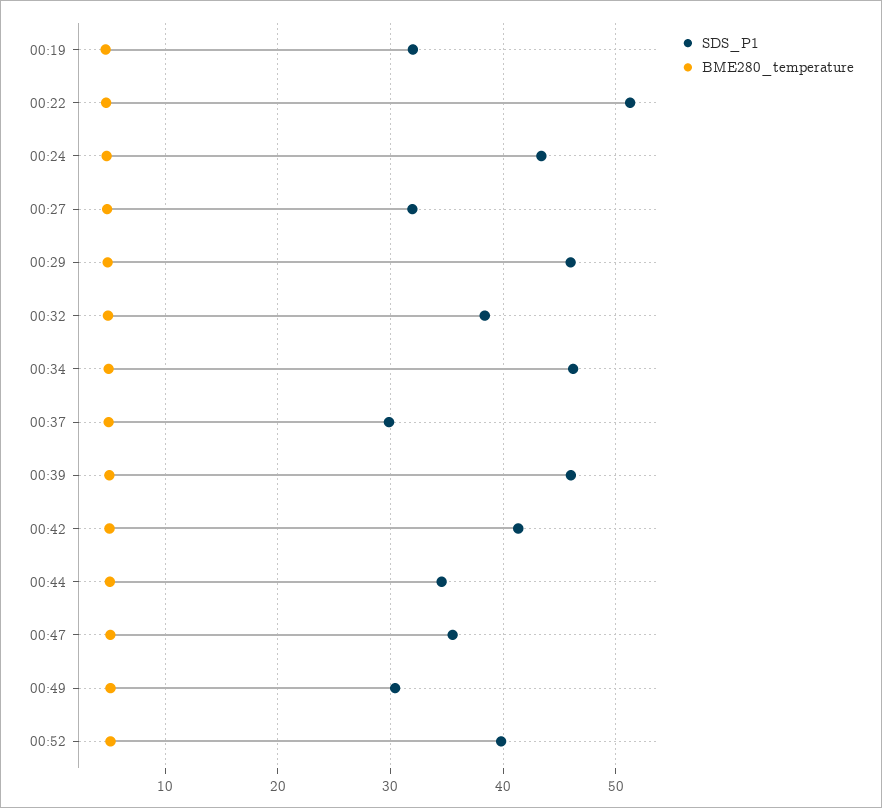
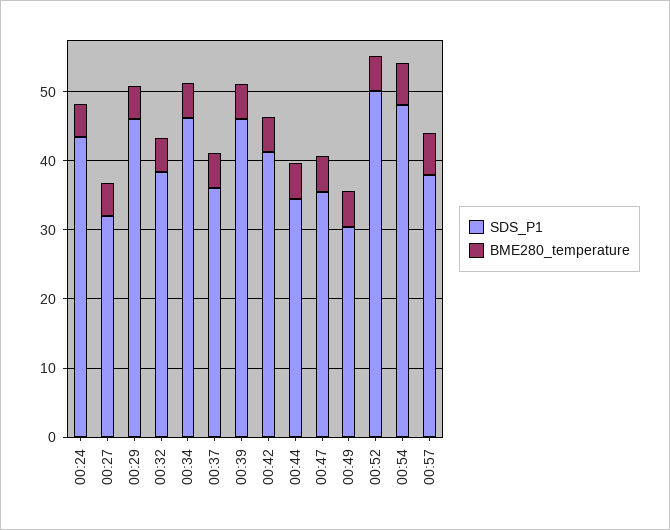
SDS_P1, 00:19: 32 -> none
BME280_temperature, 00:19: 5 -> none
SDS_P1, 00:22: 51 -> none
BME280_temperature, 00:22: 5 -> none
SDS_P1, 00:37: 30 -> 36
SDS_P1, 00:52: 40 -> 50
SDS_P1, 00:54: none -> 48
BME280_temperature, 00:54: none -> 6
SDS_P1, 00:57: none -> 38
BME280_temperature, 00:57: none -> 6

